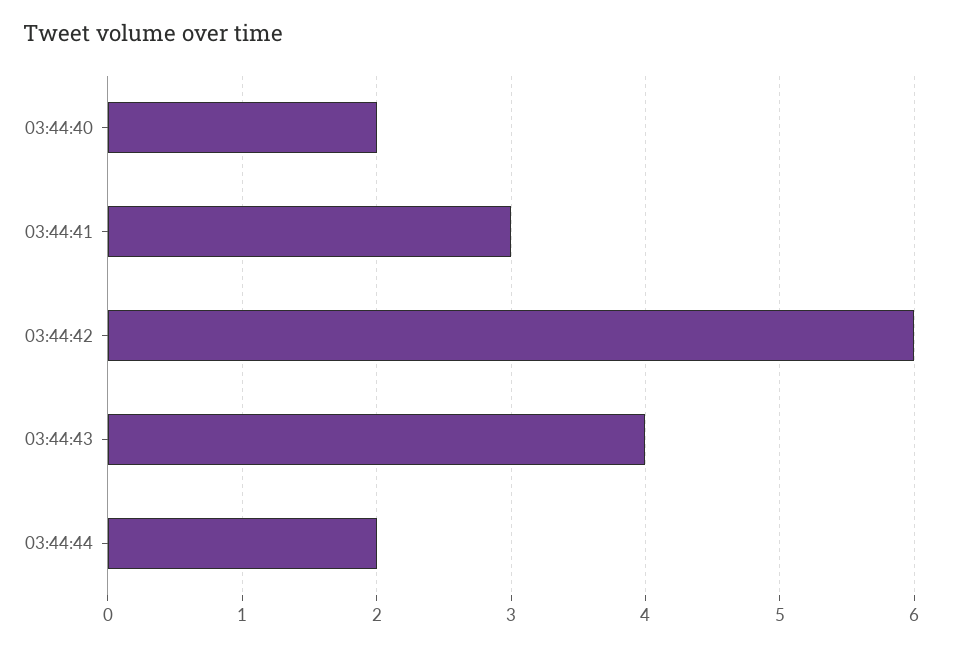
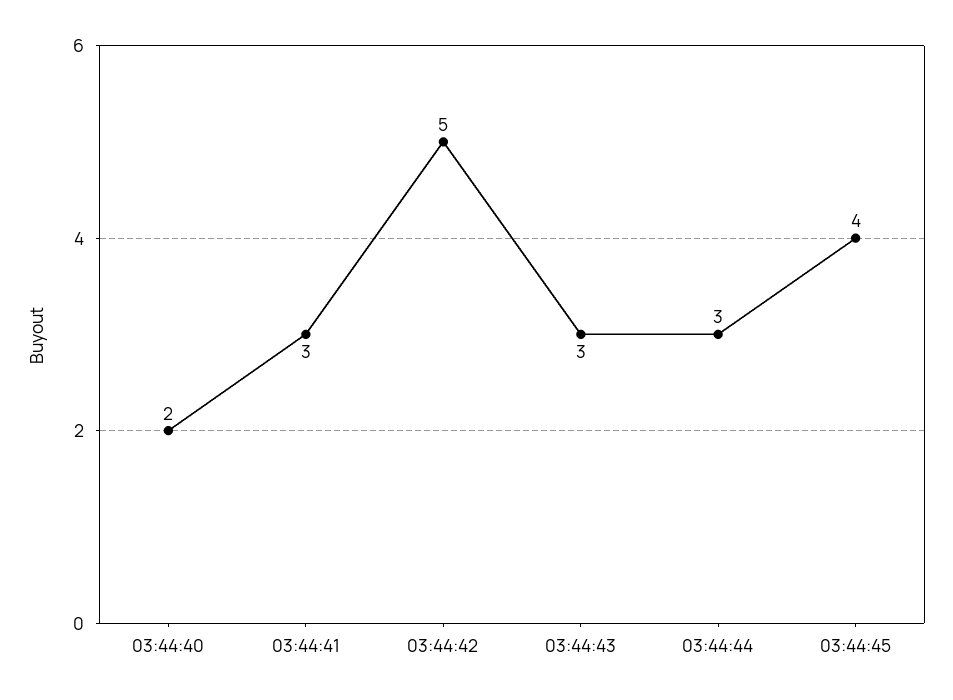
03:44:42: 6 -> 5
03:44:43: 4 -> 3
03:44:44: 2 -> 3
03:44:45: none -> 4

